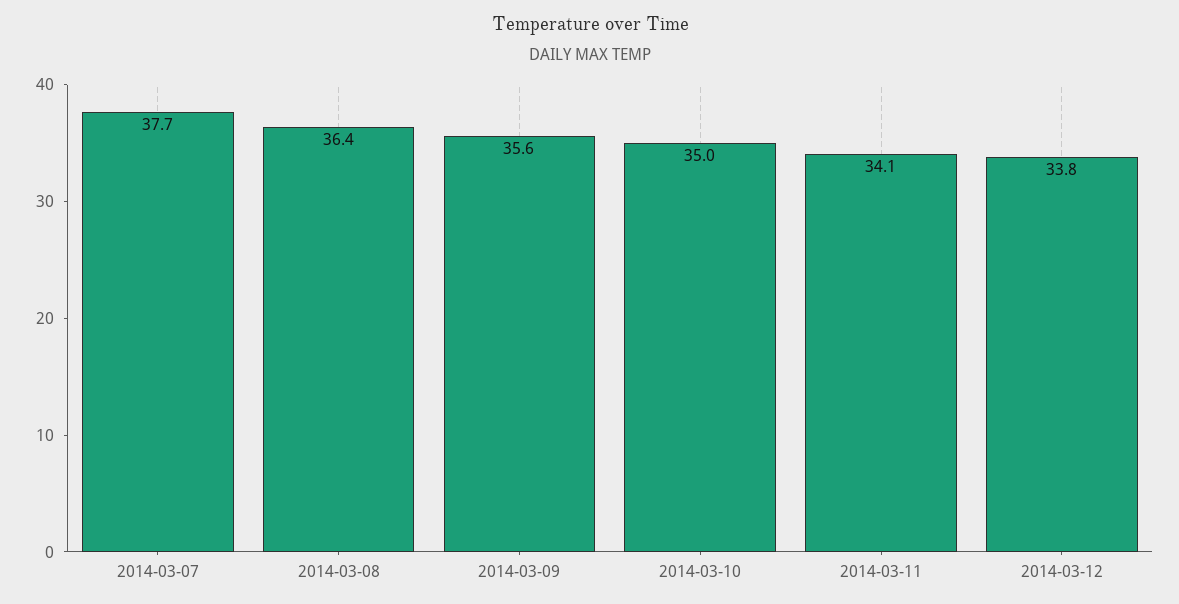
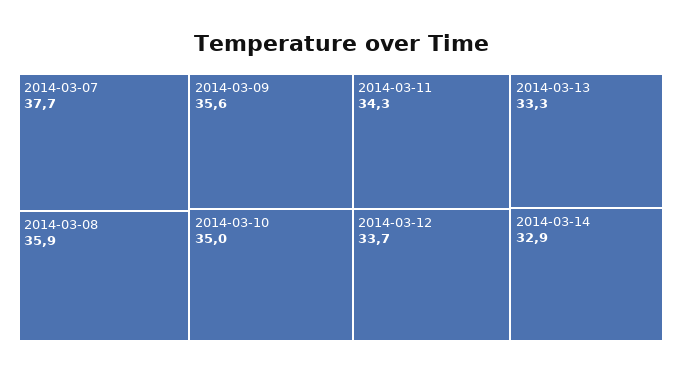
2014-03-08: 36.4 -> 35.9
2014-03-11: 34.1 -> 34.3
2014-03-12: 33.8 -> 33.7
2014-03-13: none -> 33.3
2014-03-14: none -> 32.9

